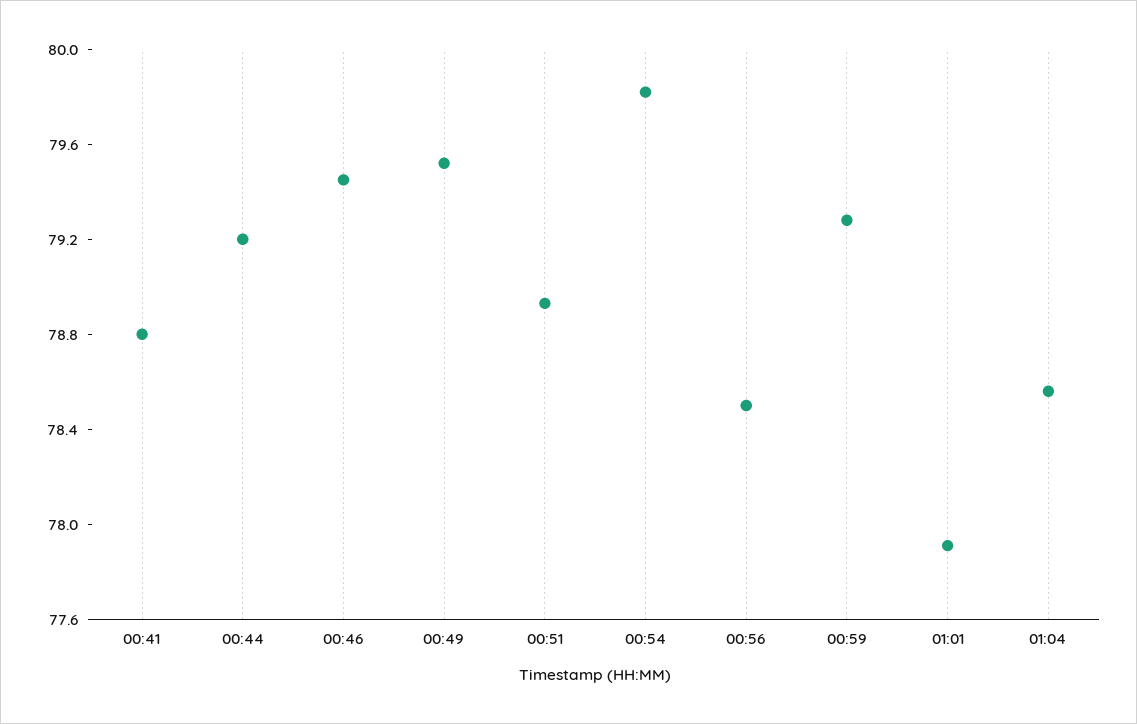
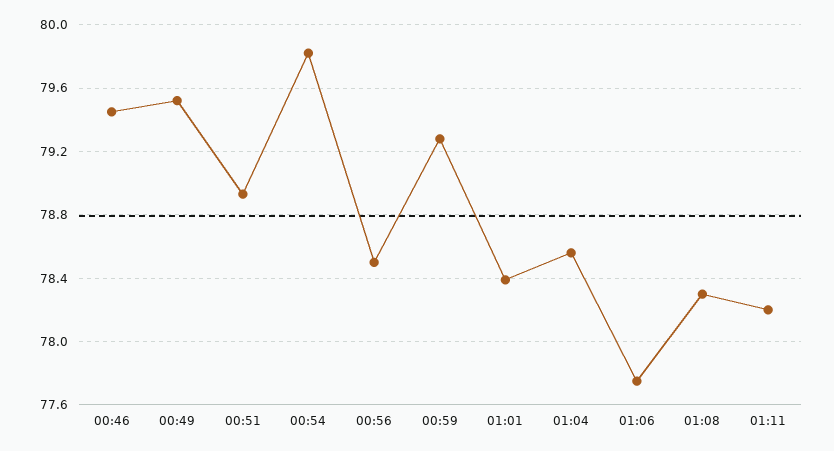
00:41: 78.8 -> none
00:44: 79.2 -> none
01:01: 77.9 -> 78.4
01:06: none -> 77.75
01:08: none -> 78.3
01:11: none -> 78.2

